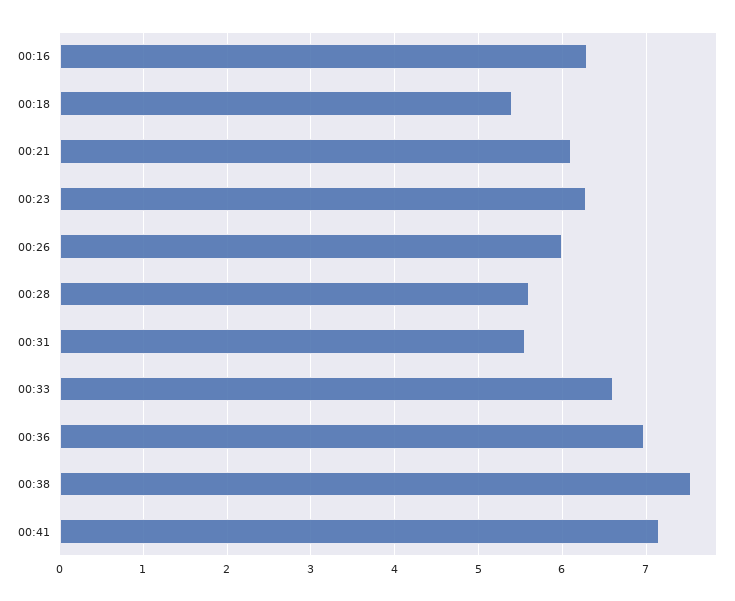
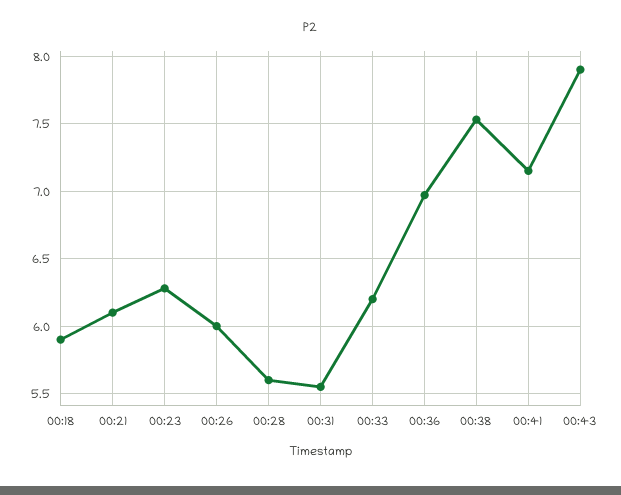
00:16: 6.3 -> none
00:18: 5.4 -> 5.9
00:33: 6.6 -> 6.2
00:43: none -> 7.9

